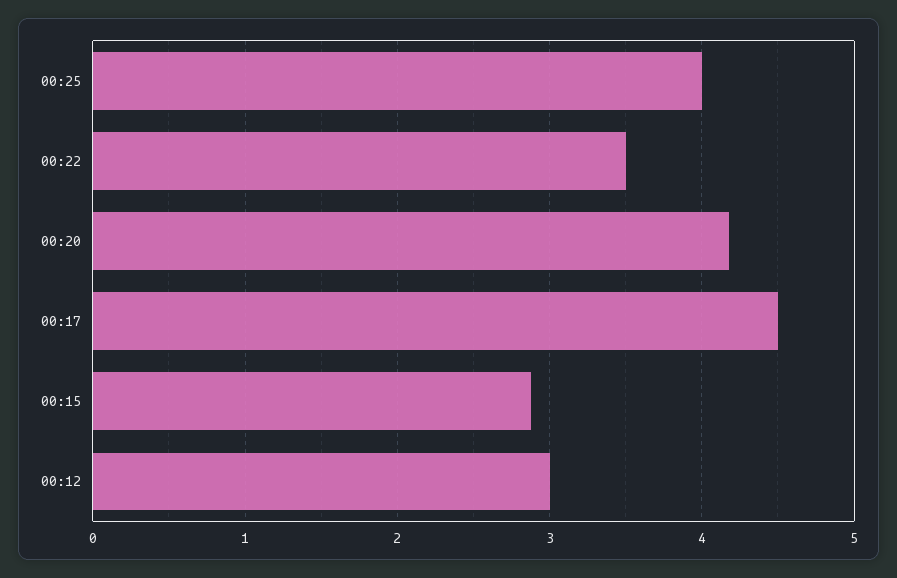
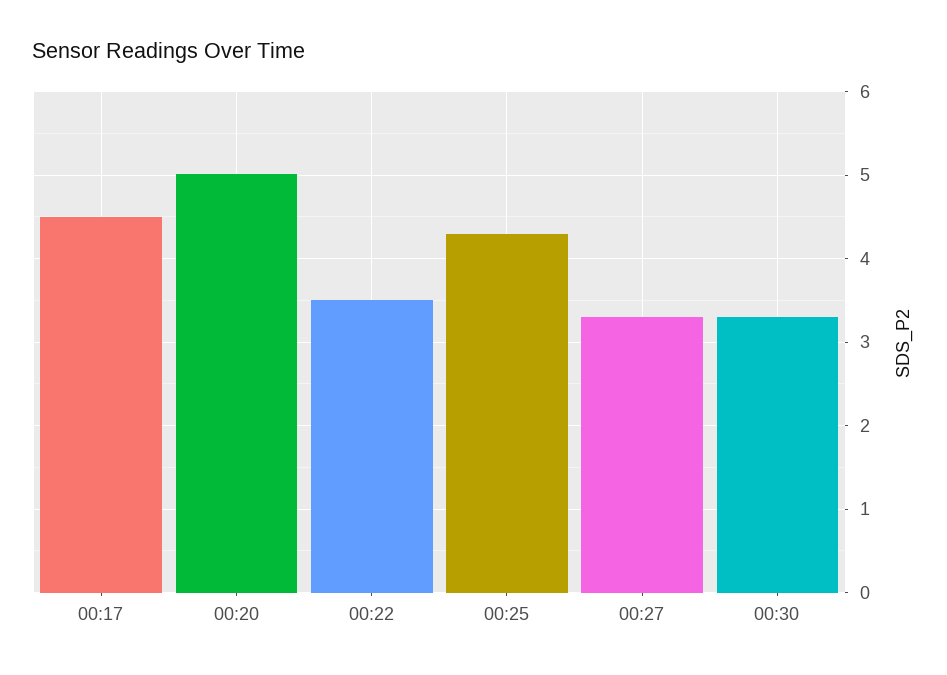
00:25: 4 -> 4.3
00:20: 4.2 -> 5
00:15: 2.9 -> none
00:12: 3 -> none
00:27: none -> 3.3
00:30: none -> 3.3

